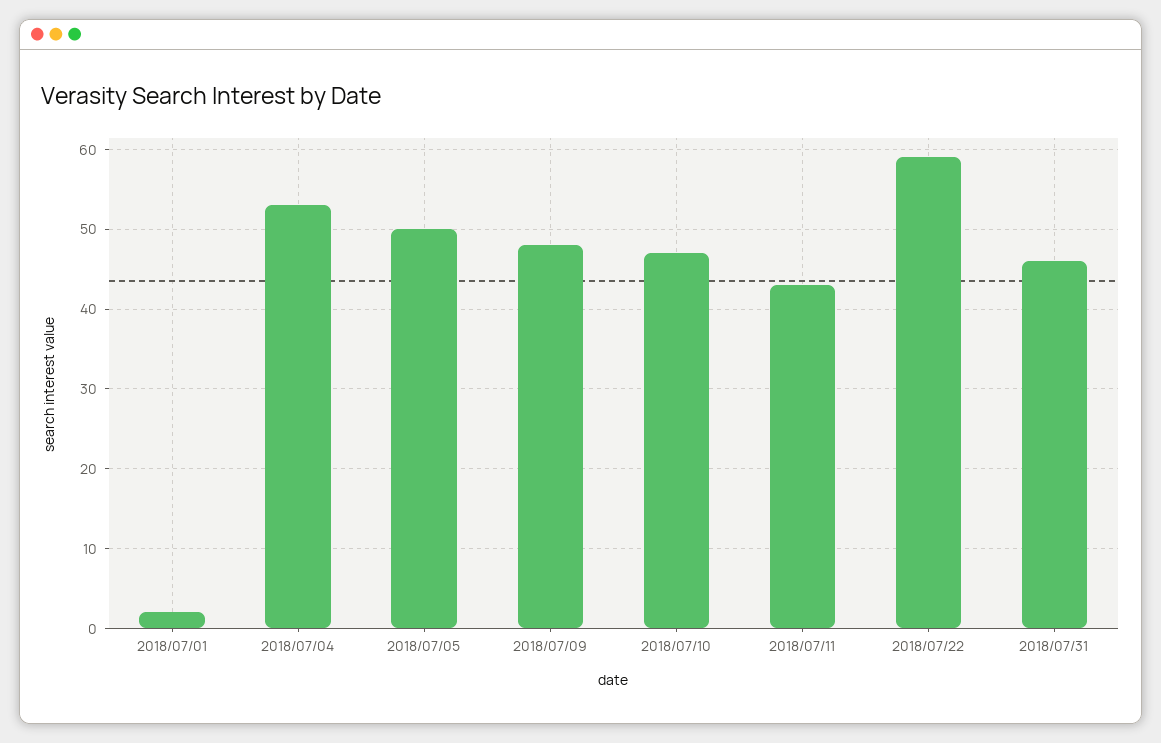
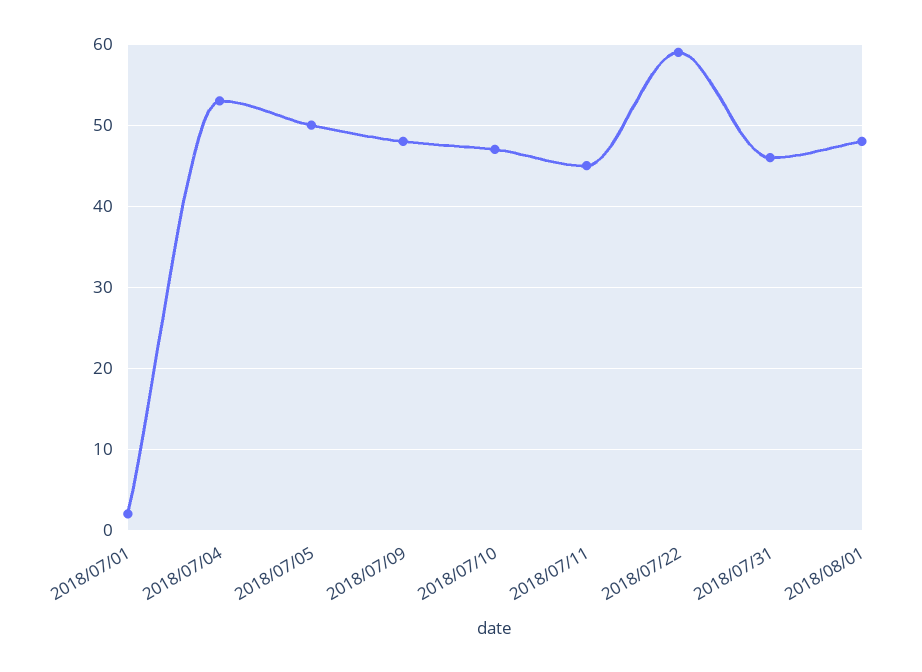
2018/07/11: 43 -> 45
2018/08/01: none -> 48

